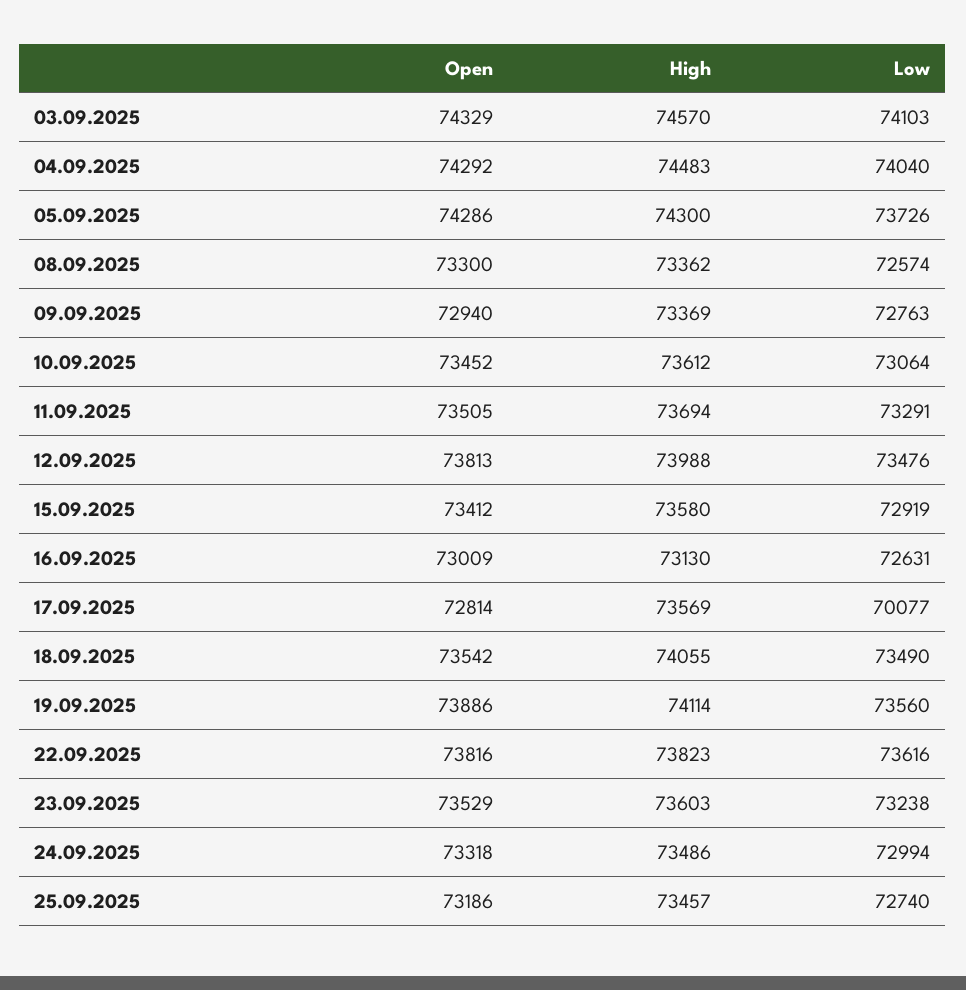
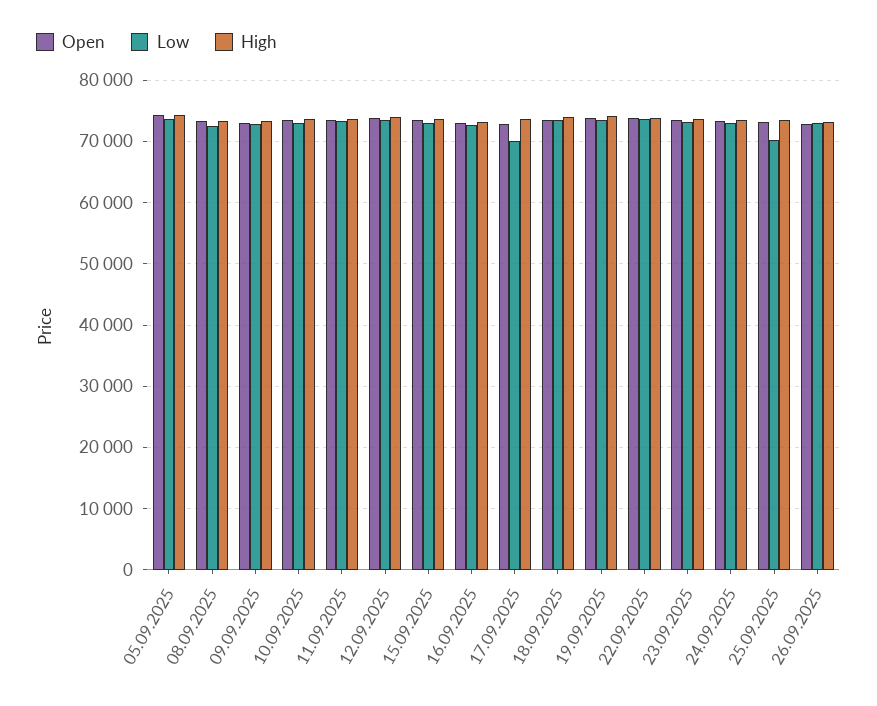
Open, 03.09.2025: 74329 -> none
High, 03.09.2025: 74570 -> none
Low, 03.09.2025: 74103 -> none
Open, 04.09.2025: 74292 -> none
High, 04.09.2025: 74483 -> none
Low, 04.09.2025: 74040 -> none
Low, 25.09.2025: 72740 -> 70000
Open, 26.09.2025: none -> 73000
Low, 26.09.2025: none -> 73000
High, 26.09.2025: none -> 73000

